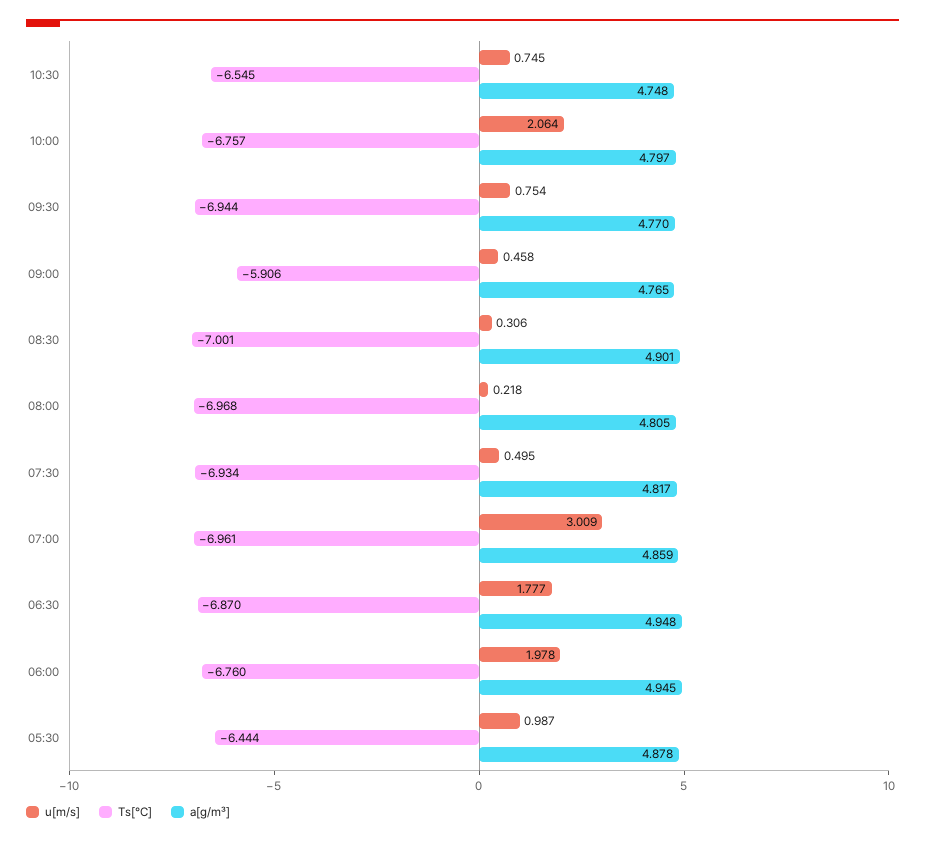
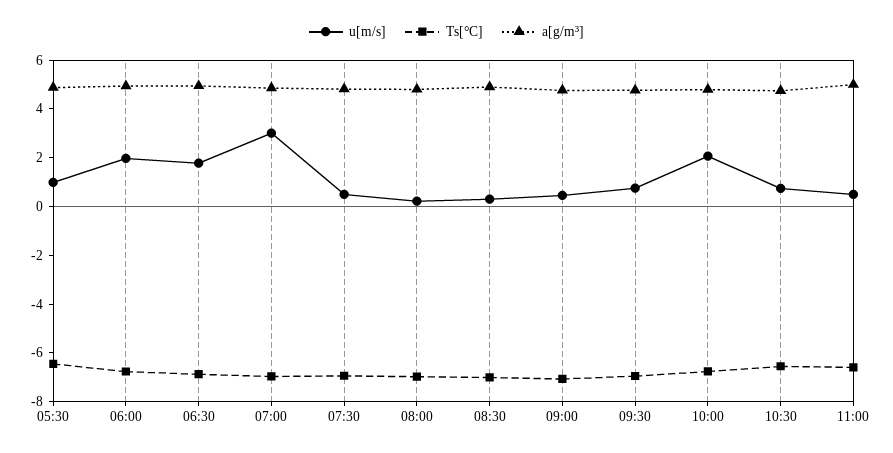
Ts[°C], 09:00: -5.906 -> -7
u[m/s], 11:00: none -> 0.5
Ts[°C], 11:00: none -> -6.5
a[g/m³], 11:00: none -> 5

